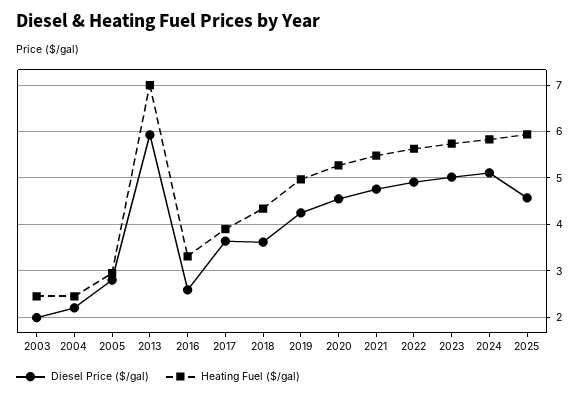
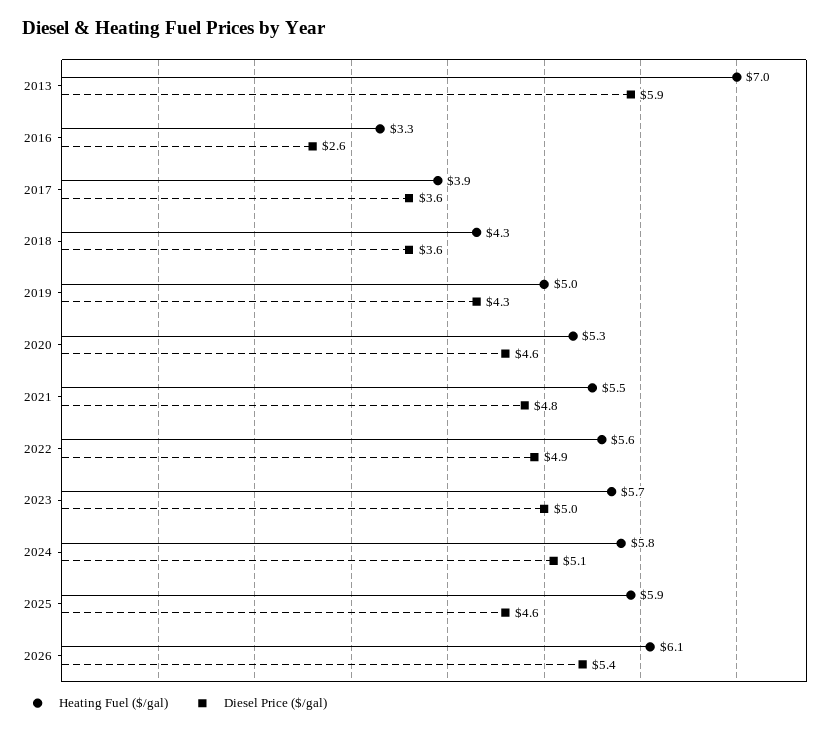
Diesel Price ($/gal), 2003: 2 -> none
Heating Fuel ($/gal), 2003: 2.4 -> none
Diesel Price ($/gal), 2004: 2.2 -> none
Heating Fuel ($/gal), 2004: 2.4 -> none
Diesel Price ($/gal), 2005: 2.8 -> none
Heating Fuel ($/gal), 2005: 3 -> none
Heating Fuel ($/gal), 2026: none -> 6.1
Diesel Price ($/gal), 2026: none -> 5.4

